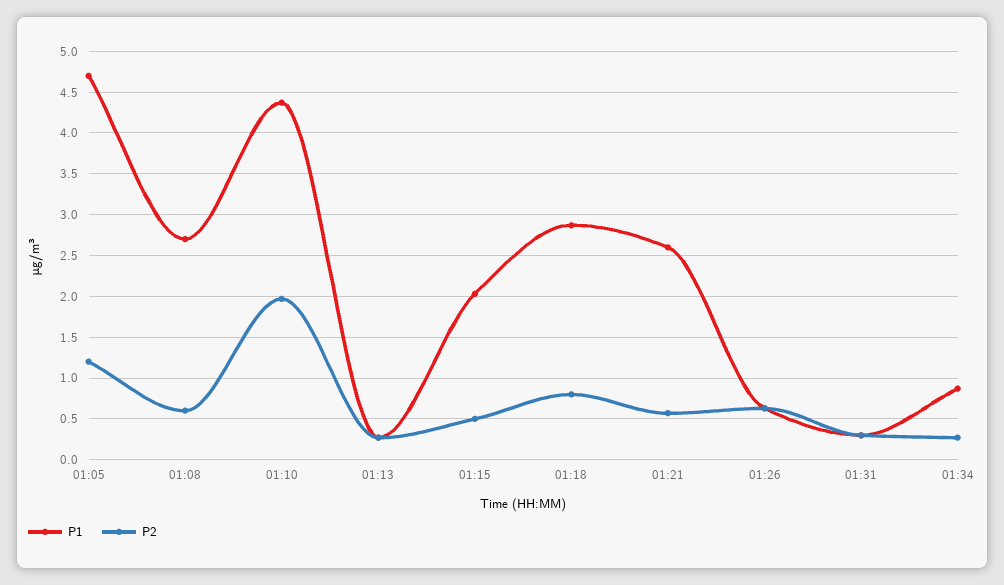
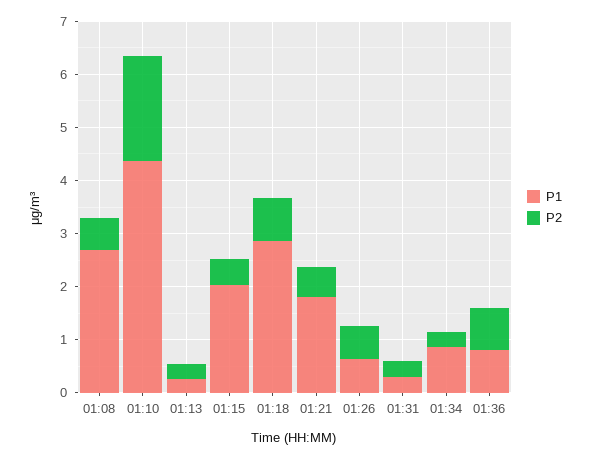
P1, 01:05: 4.7 -> none
P2, 01:05: 1.2 -> none
P1, 01:21: 2.6 -> 1.8
P1, 01:36: none -> 0.8
P2, 01:36: none -> 0.8

